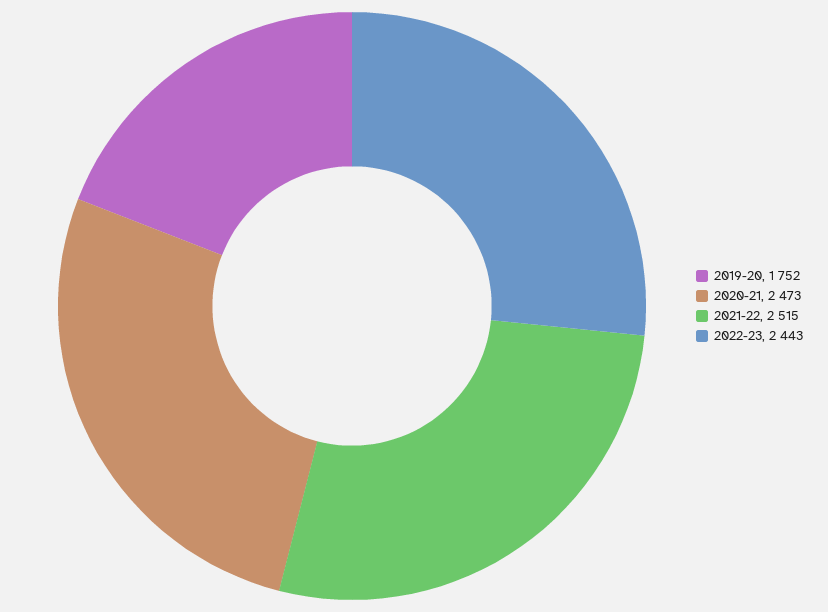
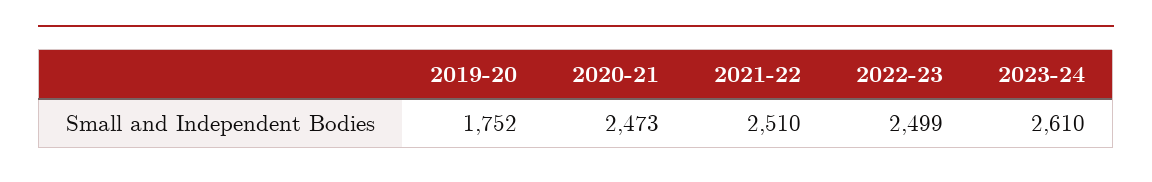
2021-22: 2515 -> 2510
2022-23: 2443 -> 2499
2023-24: none -> 2610

